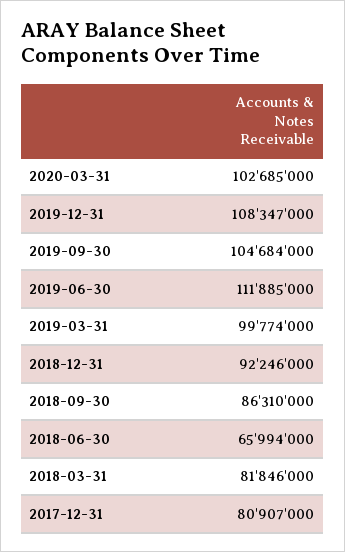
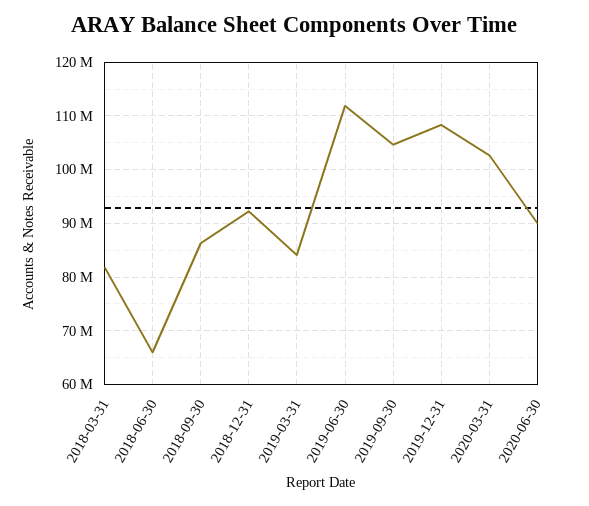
2019-03-31: 99774000 -> 84000000
2017-12-31: 80907000 -> none
2020-06-30: none -> 90000000

